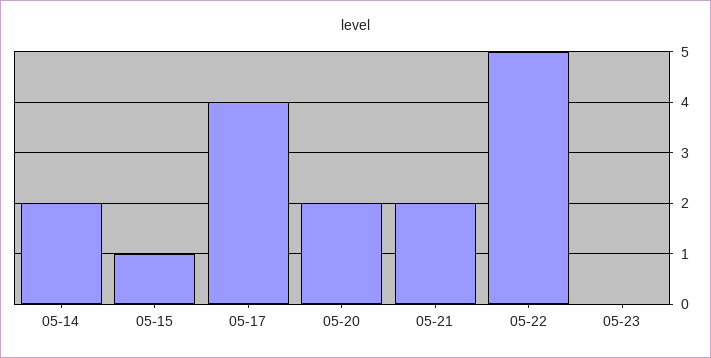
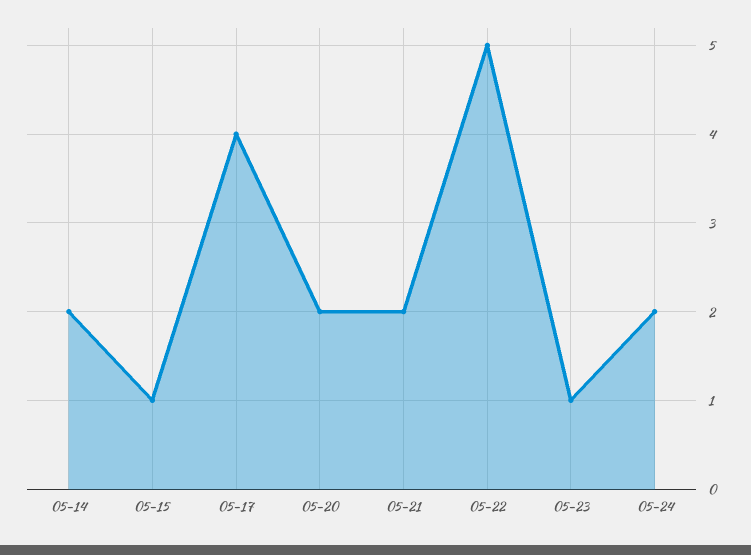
05-23: 0 -> 1
05-24: none -> 2

